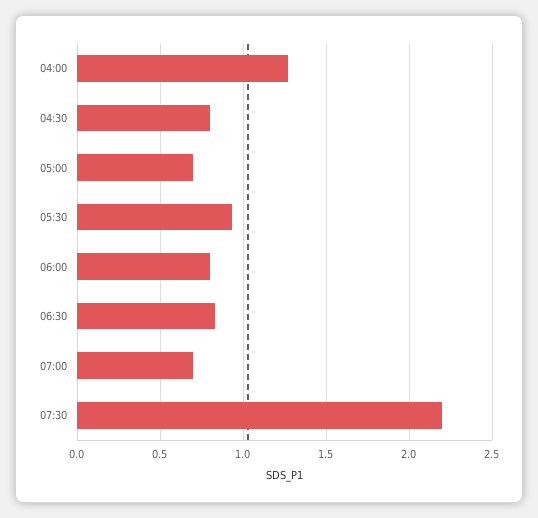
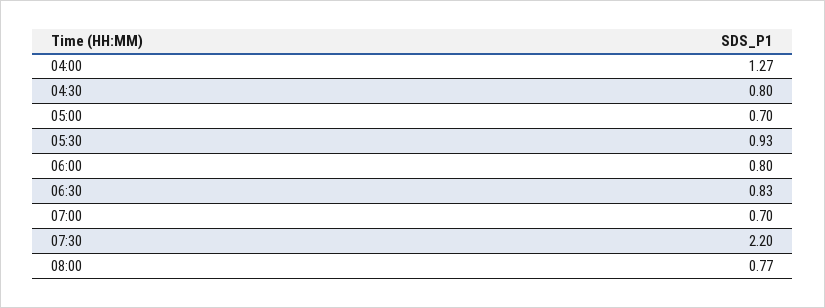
08:00: none -> 0.77

